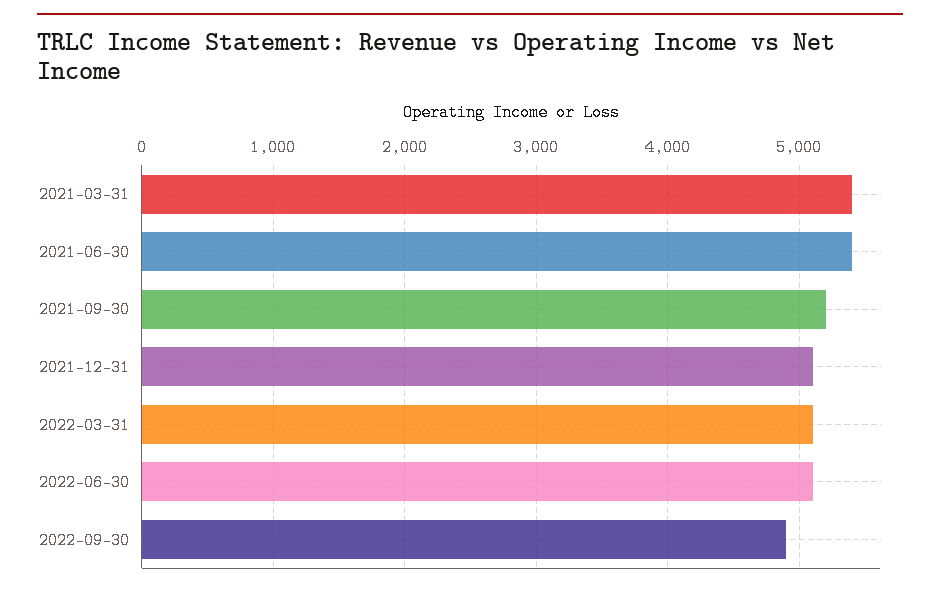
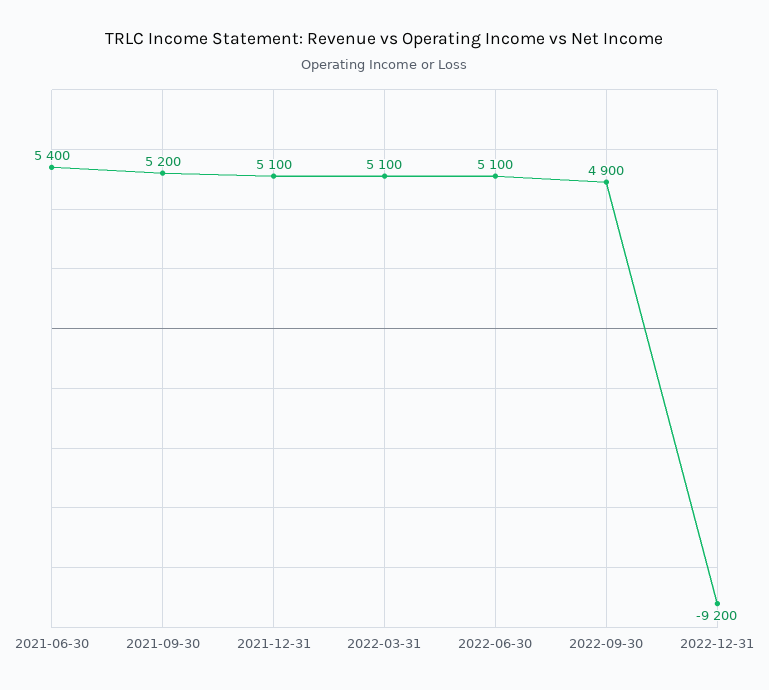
2021-03-31: 5400 -> none
2022-12-31: none -> -9200

